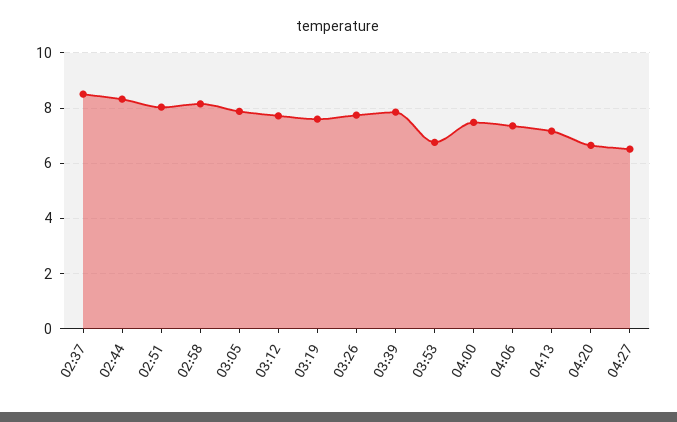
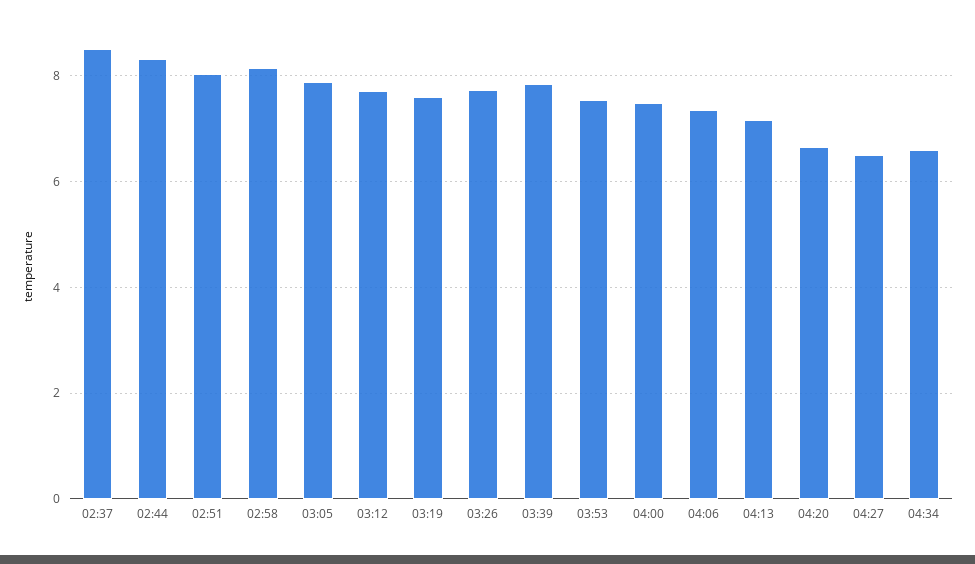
03:53: 6.75 -> 7.6
04:34: none -> 6.6

